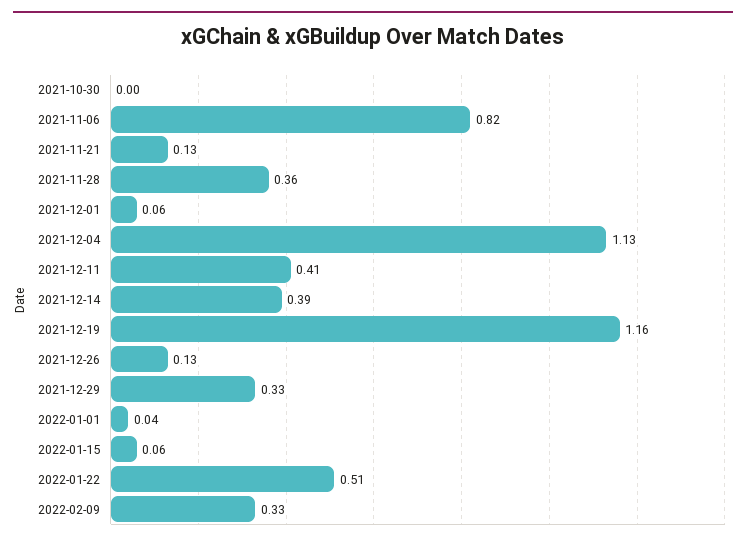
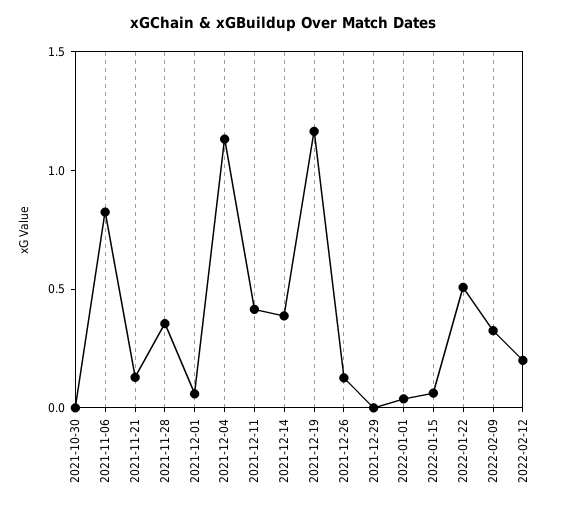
2021-12-29: 0.33 -> 0
2022-02-12: none -> 0.2

